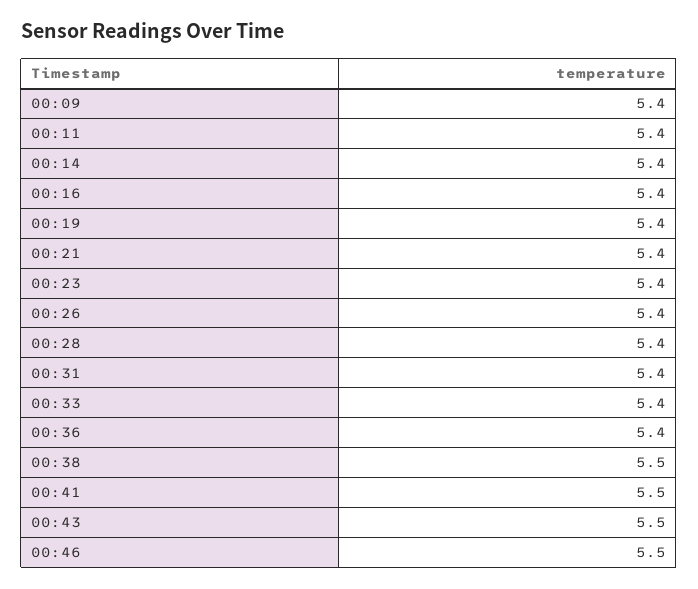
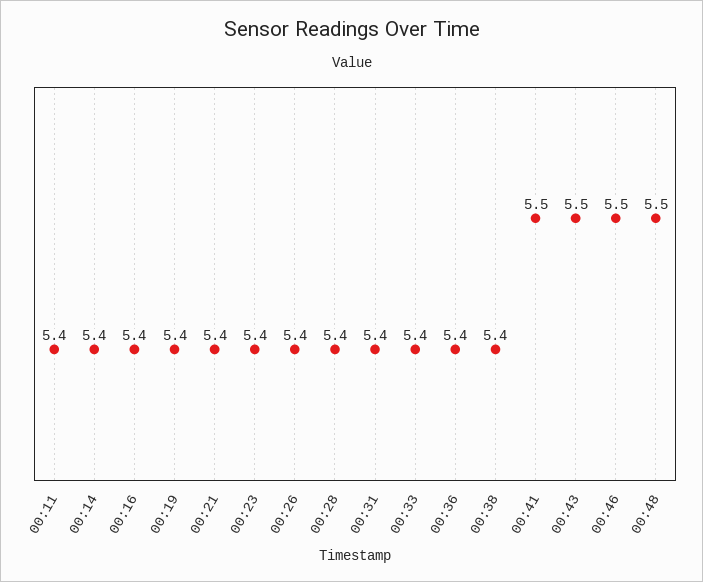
00:09: 5.4 -> none
00:38: 5.5 -> 5.4
00:48: none -> 5.5

